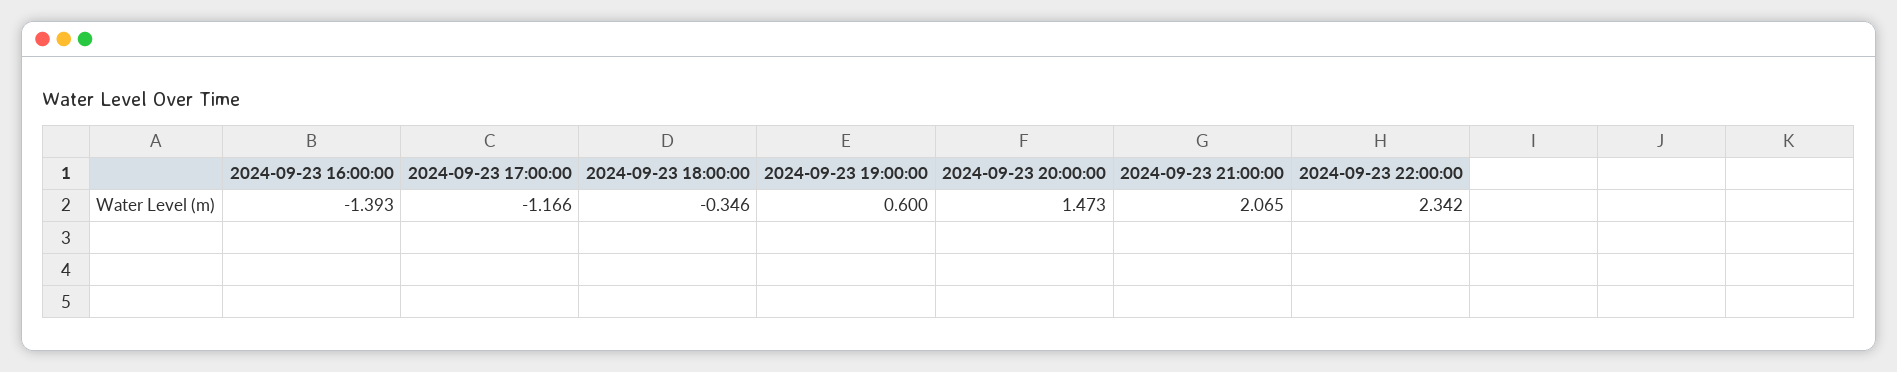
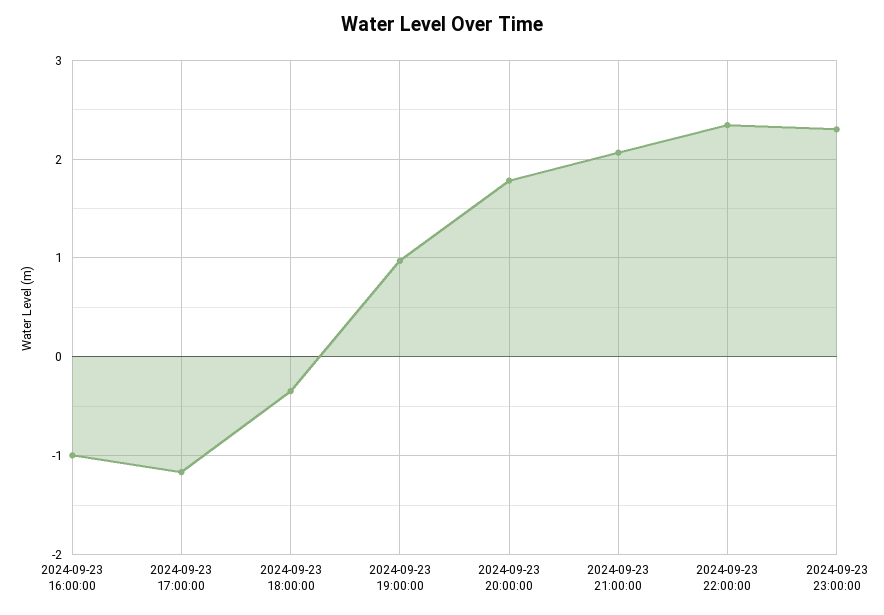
2024-09-23 16:00:00: -1.393 -> -1
2024-09-23 19:00:00: 0.6 -> 1
2024-09-23 20:00:00: 1.473 -> 1.8
2024-09-23 23:00:00: none -> 2.3

